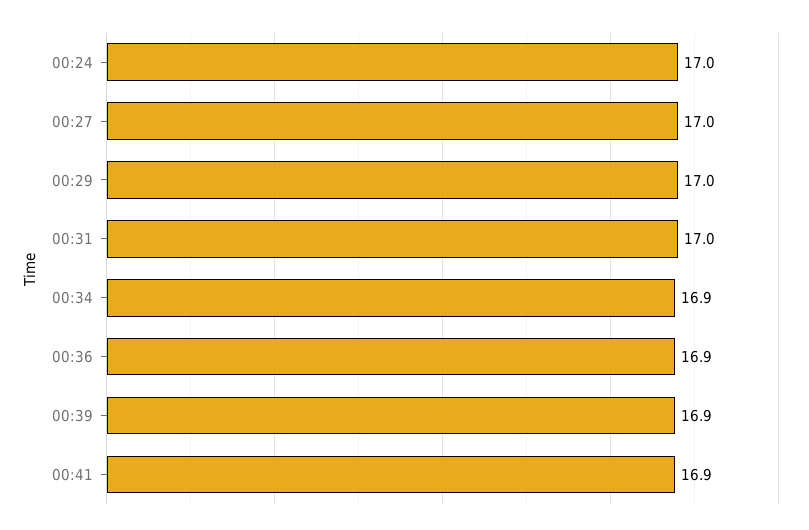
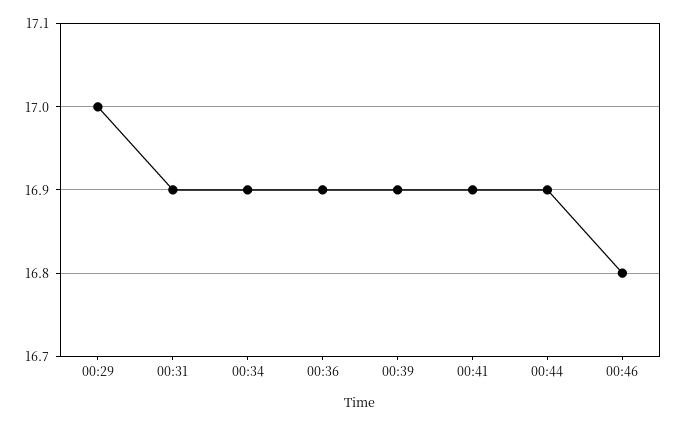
00:24: 17 -> none
00:27: 17 -> none
00:31: 17 -> 16.9
00:44: none -> 16.9
00:46: none -> 16.8

